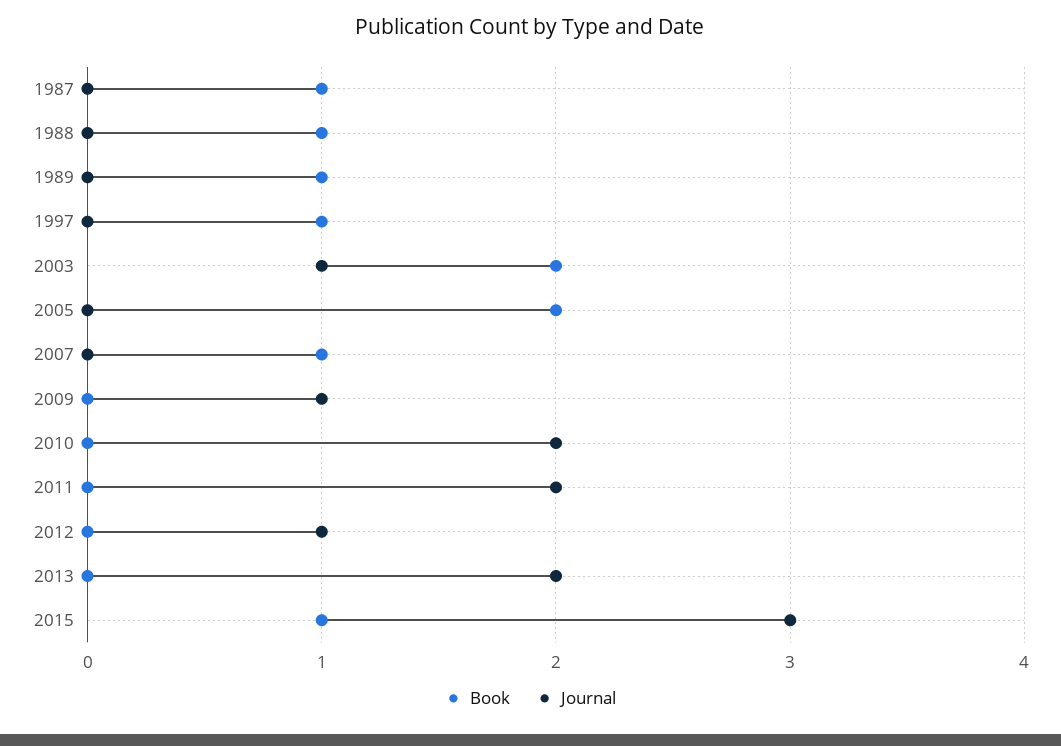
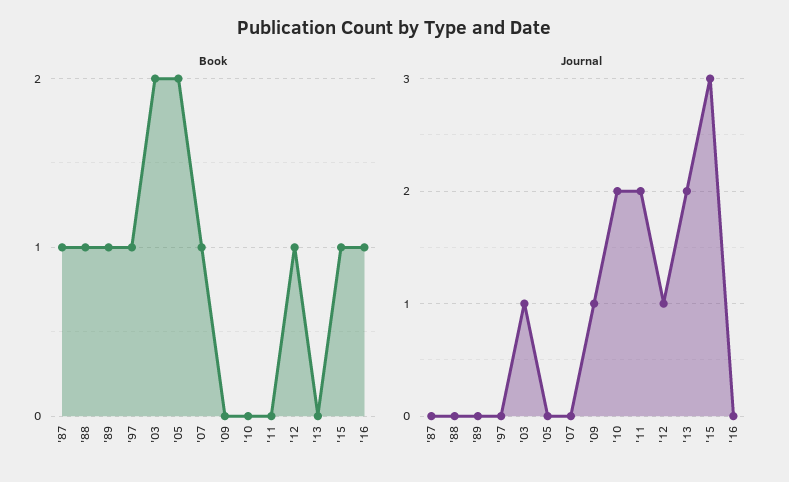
Book, 2012: 0 -> 1
Book, '16: none -> 1
Journal, '16: none -> 0

